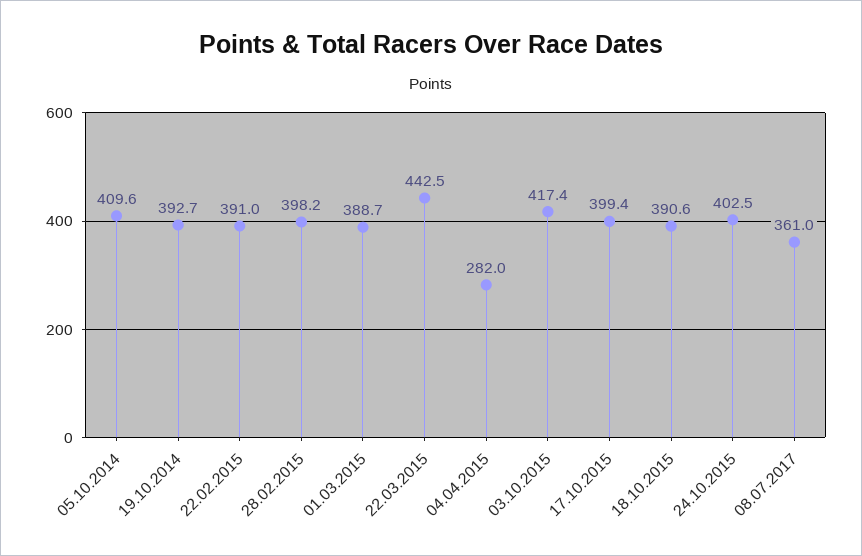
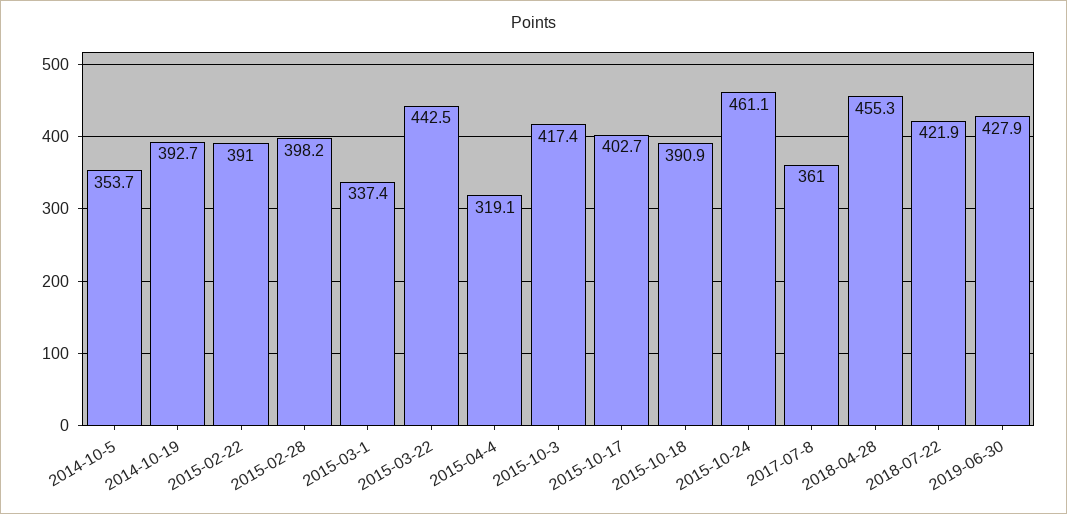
05.10.2014: 409.6 -> 353.7
01.03.2015: 388.7 -> 337.4
04.04.2015: 282 -> 319.1
17.10.2015: 399.4 -> 402.7
18.10.2015: 390.6 -> 390.9
24.10.2015: 402.5 -> 461.1
2018-04-28: none -> 455.3
2018-07-22: none -> 421.9
2019-06-30: none -> 427.9

